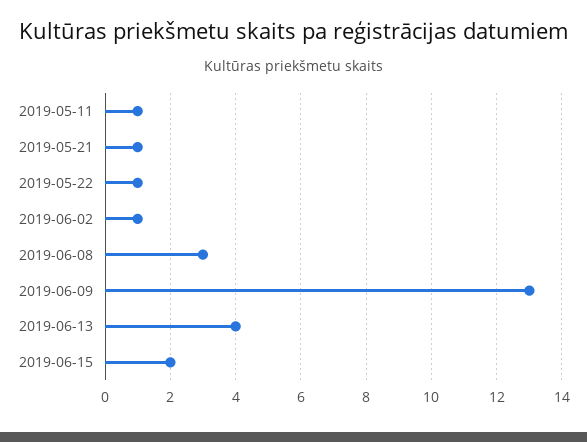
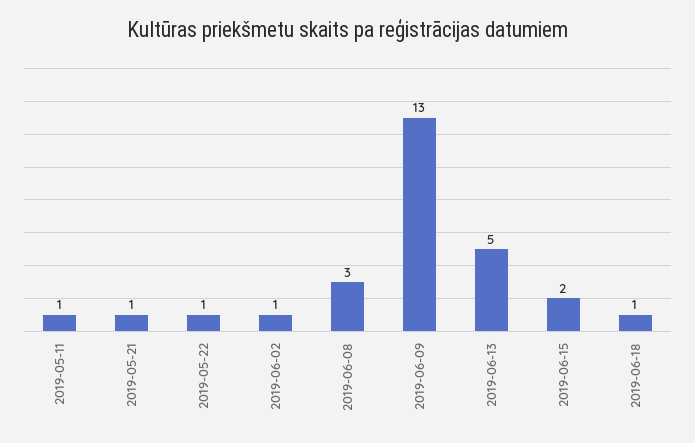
2019-06-13: 4 -> 5
2019-06-18: none -> 1

